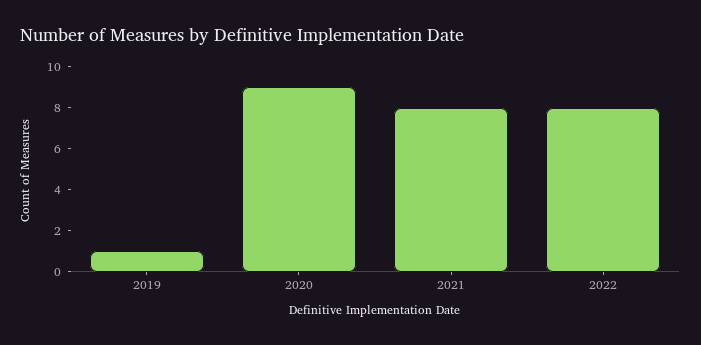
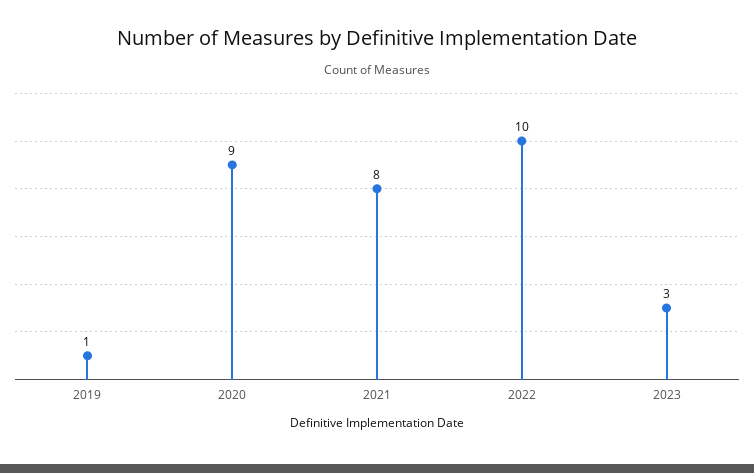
2022: 8 -> 10
2023: none -> 3

